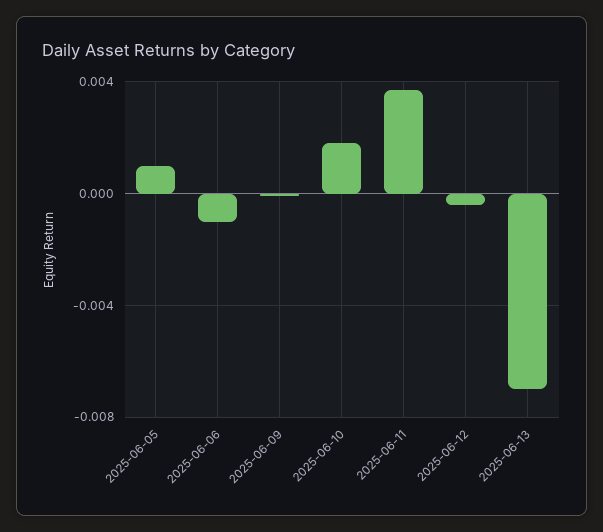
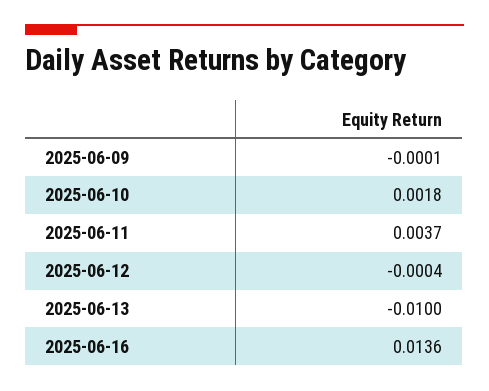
2025-06-05: 0.001 -> none
2025-06-06: -0.001 -> none
2025-06-13: -0.007 -> -0.01
2025-06-16: none -> 0.0136

